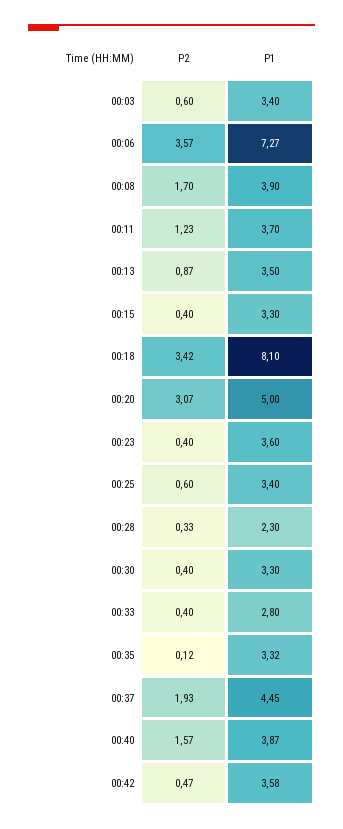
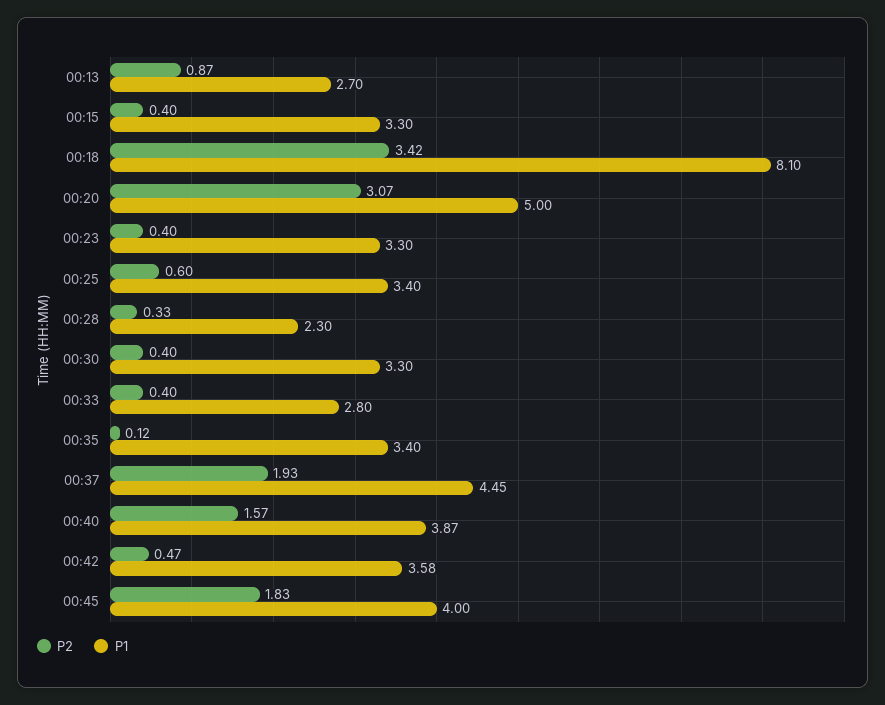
P2, 00:03: 0.6 -> none
P1, 00:03: 3.4 -> none
P2, 00:06: 3.57 -> none
P1, 00:06: 7.27 -> none
P2, 00:08: 1.7 -> none
P1, 00:08: 3.9 -> none
P2, 00:11: 1.23 -> none
P1, 00:11: 3.7 -> none
P1, 00:13: 3.5 -> 2.7
P1, 00:23: 3.6 -> 3.3
P1, 00:35: 3.32 -> 3.4
P2, 00:45: none -> 1.83
P1, 00:45: none -> 4

